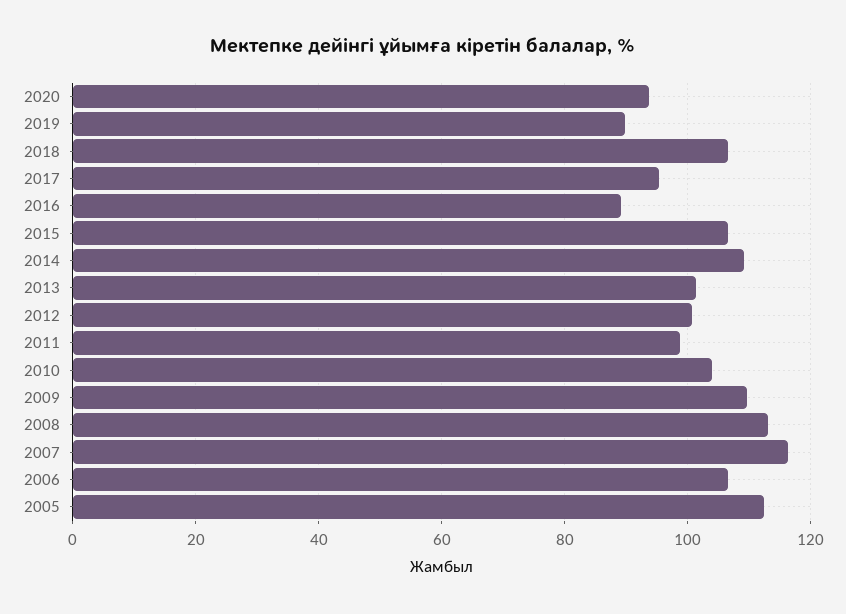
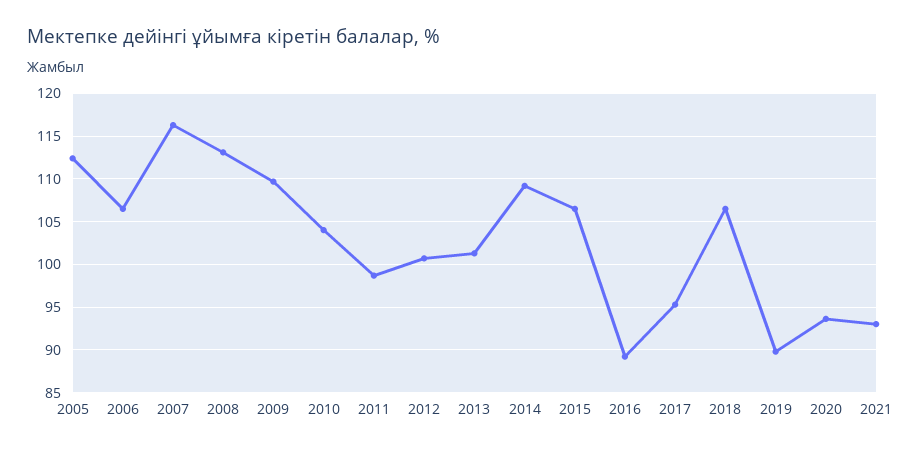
2021: none -> 93

